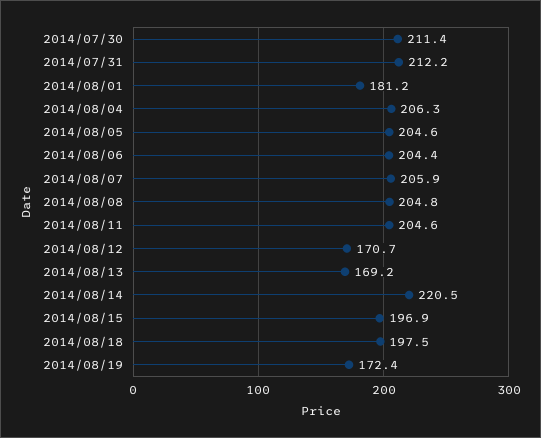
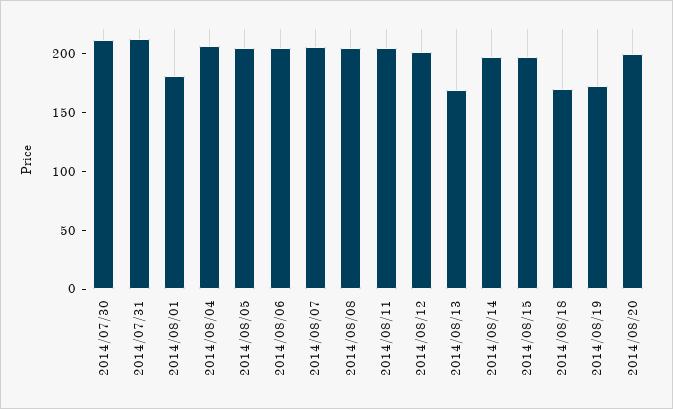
2014/08/12: 170.7 -> 200
2014/08/14: 220.5 -> 200
2014/08/18: 197.5 -> 170
2014/08/20: none -> 200

